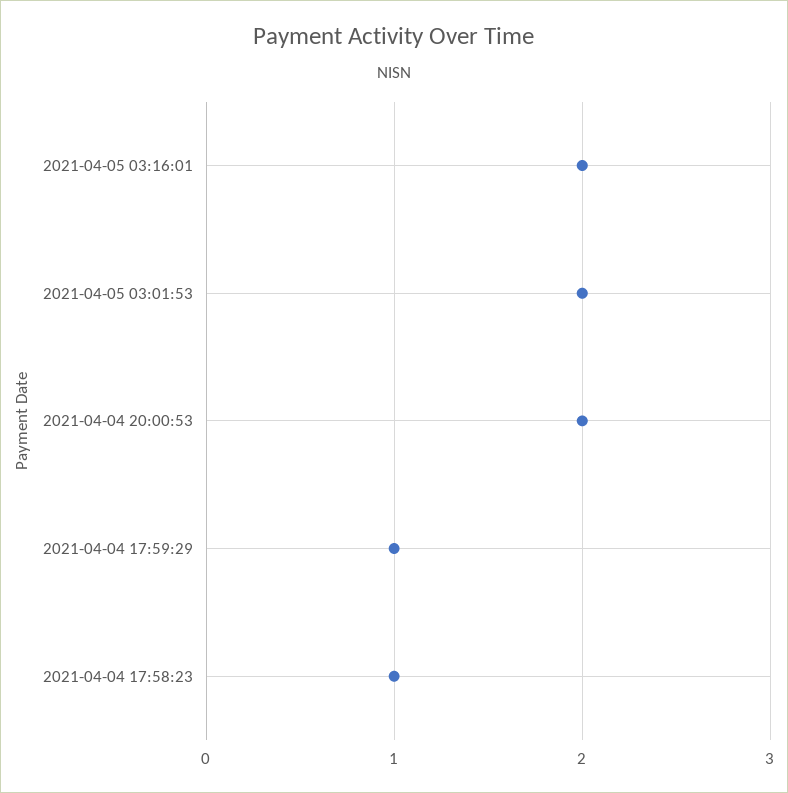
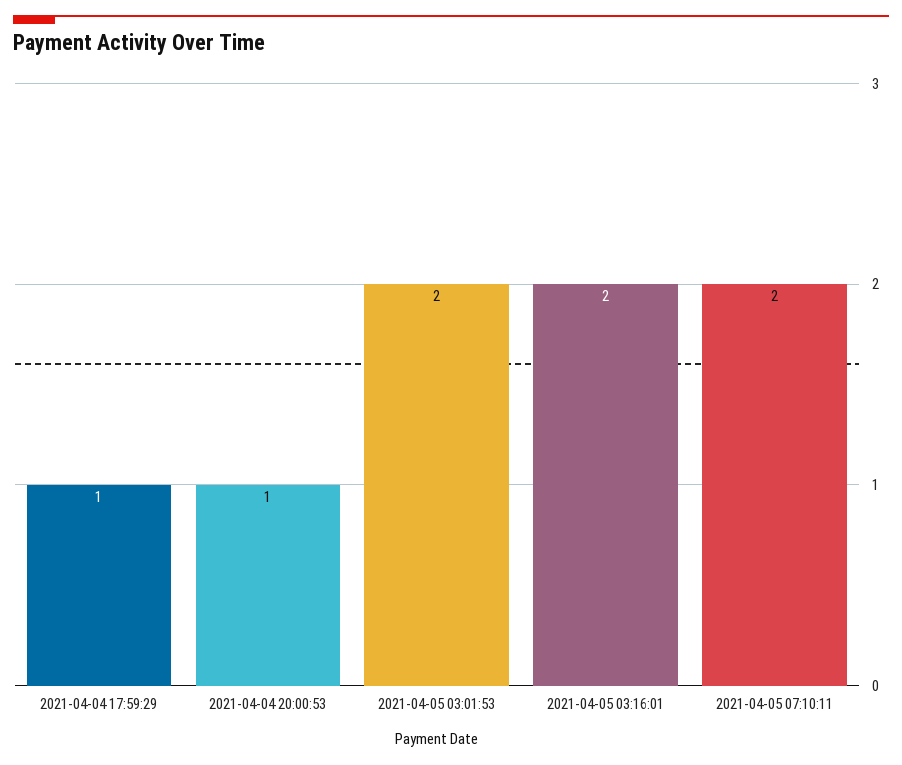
2021-04-04 20:00:53: 2 -> 1
2021-04-04 17:58:23: 1 -> none
2021-04-05 07:10:11: none -> 2

